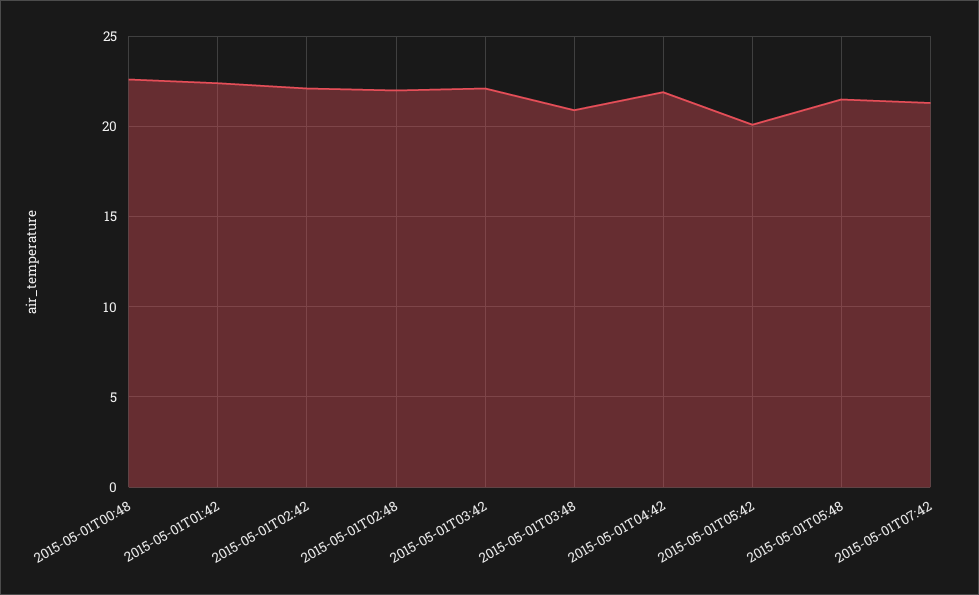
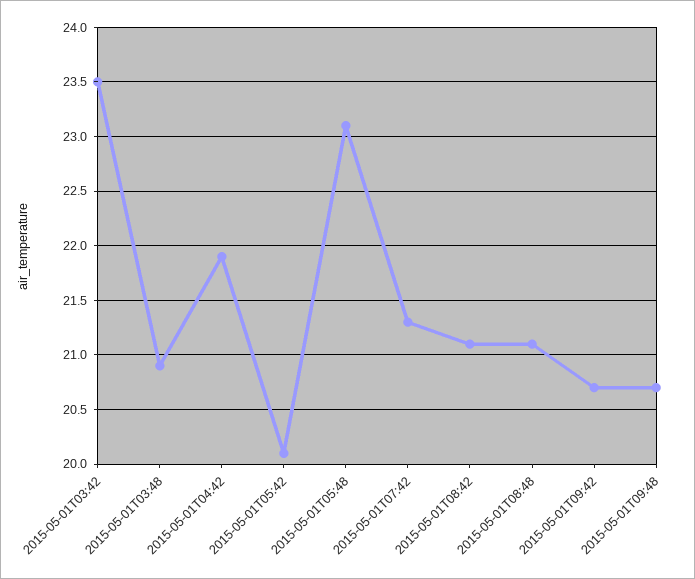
2015-05-01T00:48: 22.5 -> none
2015-05-01T01:42: 22.5 -> none
2015-05-01T02:42: 22 -> none
2015-05-01T02:48: 22 -> none
2015-05-01T03:42: 22 -> 23.5
2015-05-01T05:48: 21.5 -> 23.1
2015-05-01T08:42: none -> 21.1
2015-05-01T08:48: none -> 21.1
2015-05-01T09:42: none -> 20.7
2015-05-01T09:48: none -> 20.7

